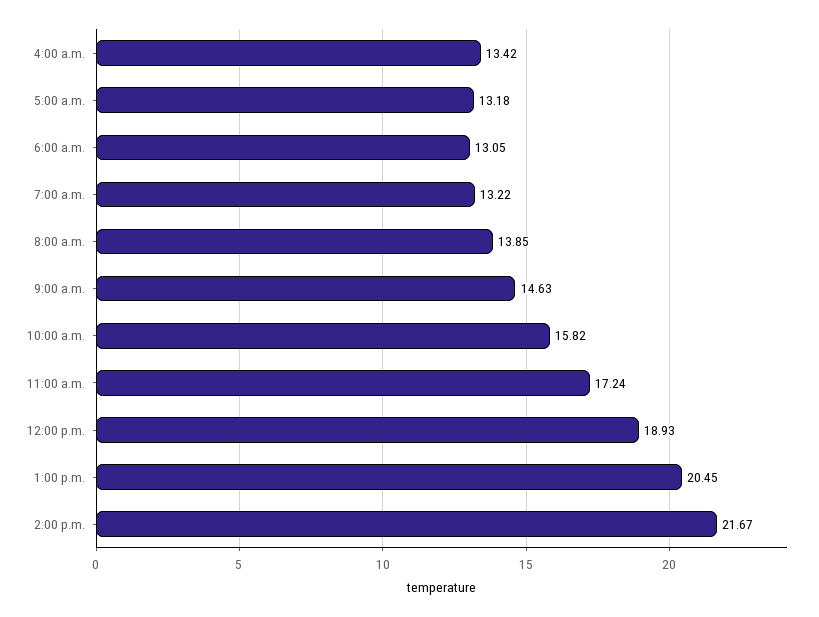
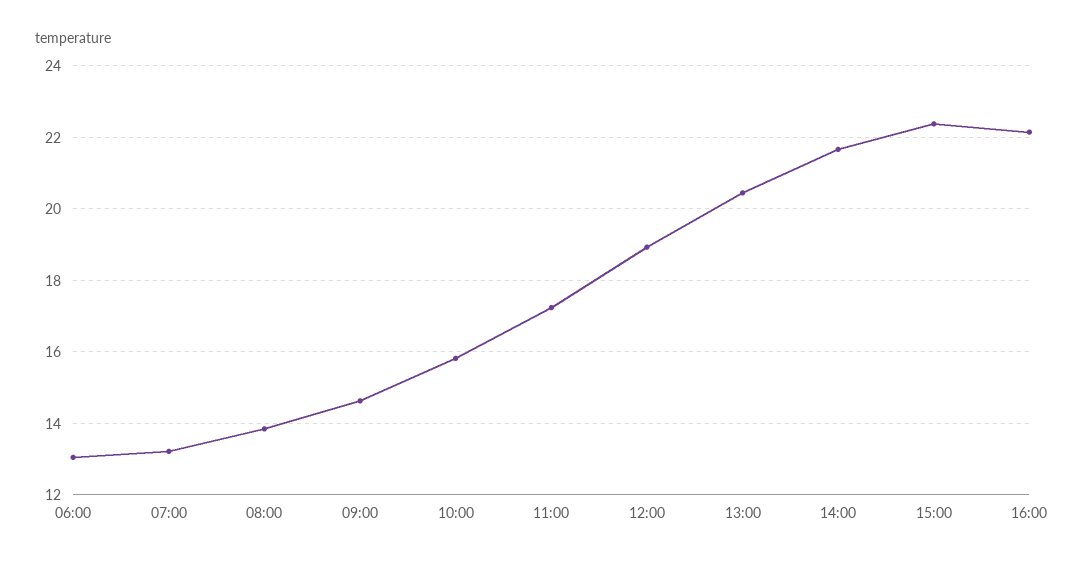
4:00 a.m.: 13.42 -> none
5:00 a.m.: 13.18 -> none
15:00: none -> 22.4
16:00: none -> 22.2

